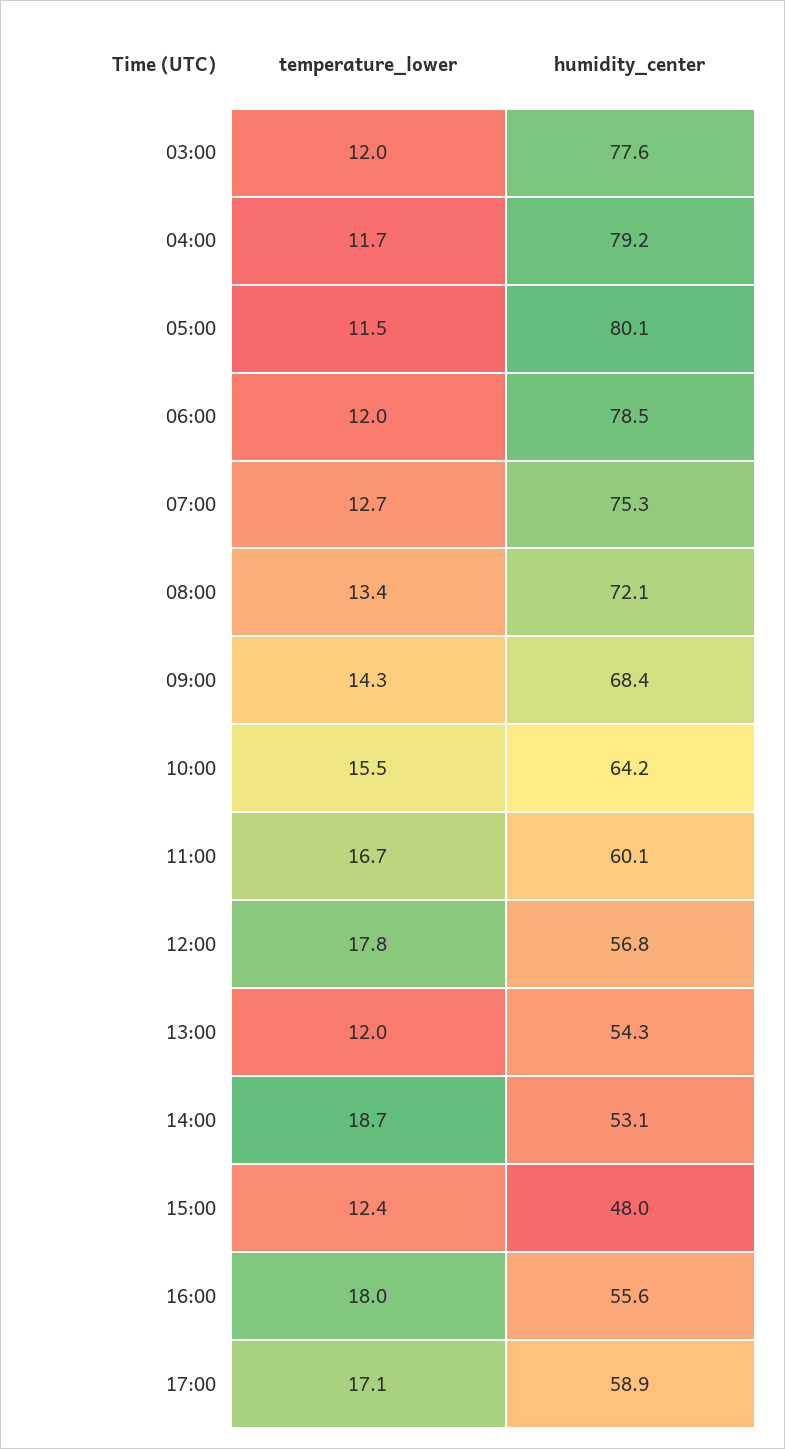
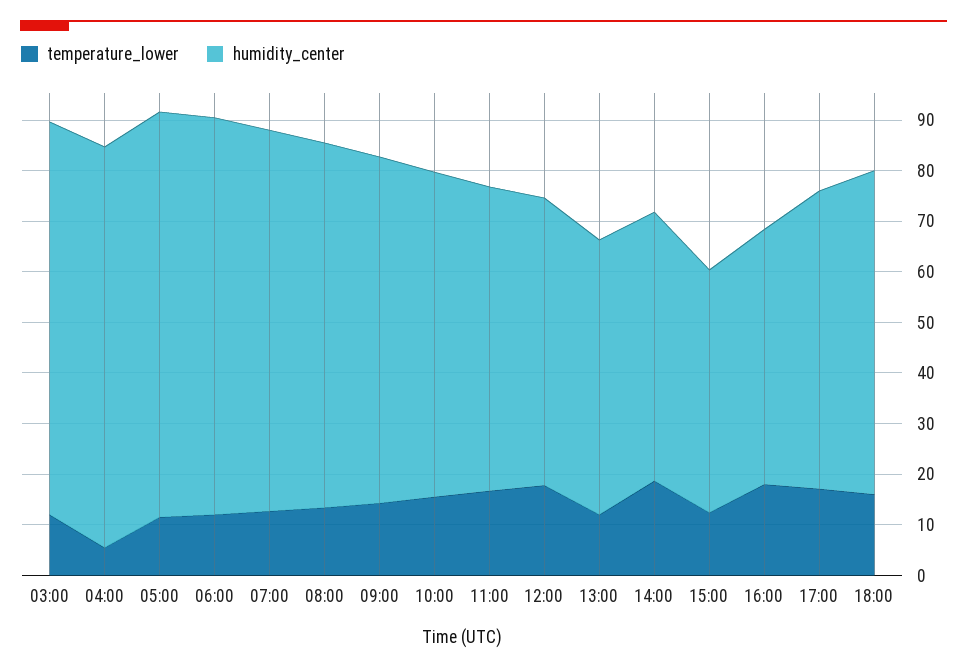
temperature_lower, 04:00: 11.7 -> 6
humidity_center, 16:00: 55.6 -> 50
temperature_lower, 18:00: none -> 16
humidity_center, 18:00: none -> 64

